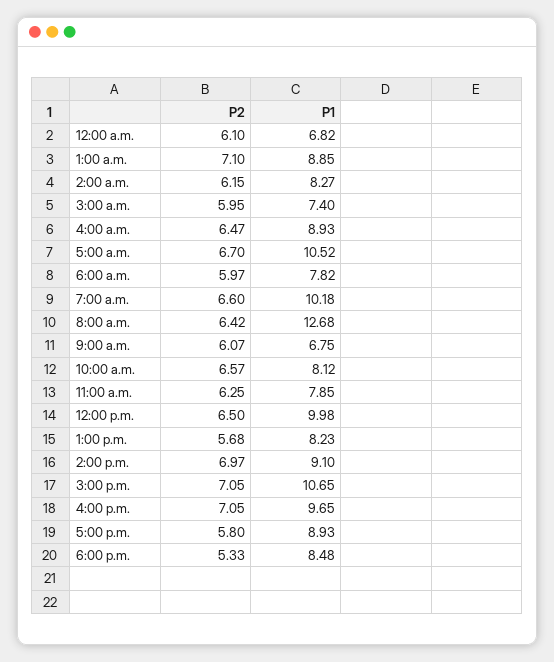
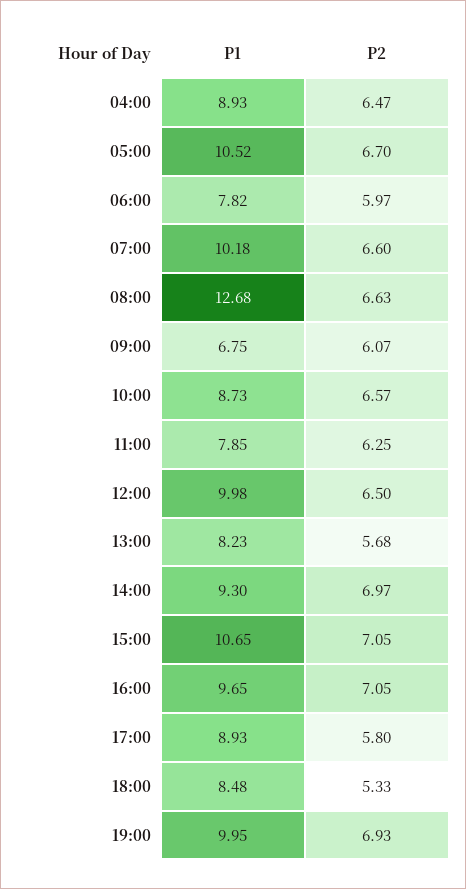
P2, 12:00 a.m.: 6.1 -> none
P1, 12:00 a.m.: 6.82 -> none
P2, 1:00 a.m.: 7.1 -> none
P1, 1:00 a.m.: 8.85 -> none
P2, 2:00 a.m.: 6.15 -> none
P1, 2:00 a.m.: 8.27 -> none
P2, 3:00 a.m.: 5.95 -> none
P1, 3:00 a.m.: 7.4 -> none
P2, 8:00 a.m.: 6.42 -> 6.63
P1, 10:00 a.m.: 8.12 -> 8.73
P1, 2:00 p.m.: 9.1 -> 9.3
P1, 19:00: none -> 9.95
P2, 19:00: none -> 6.93

